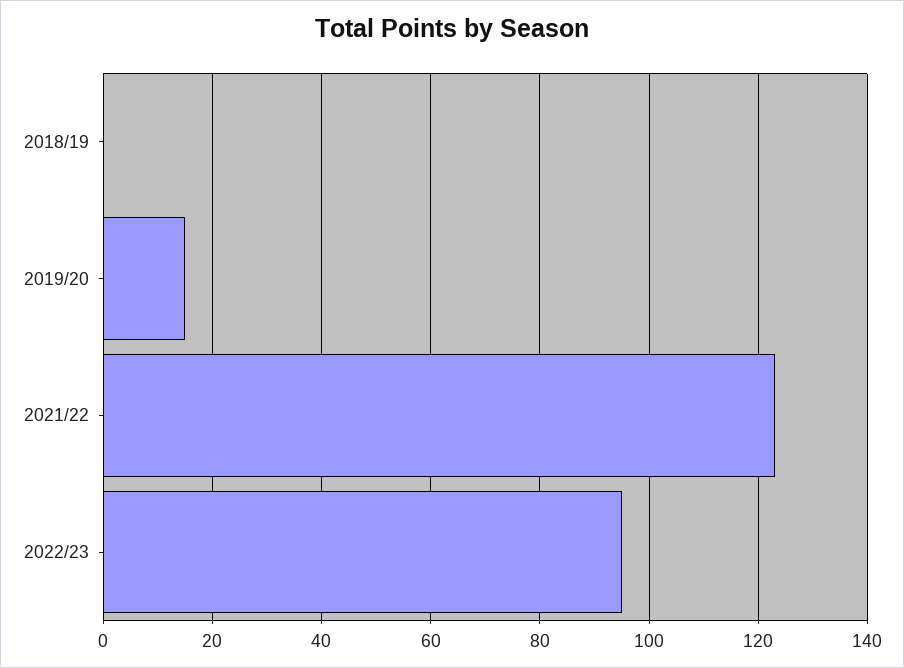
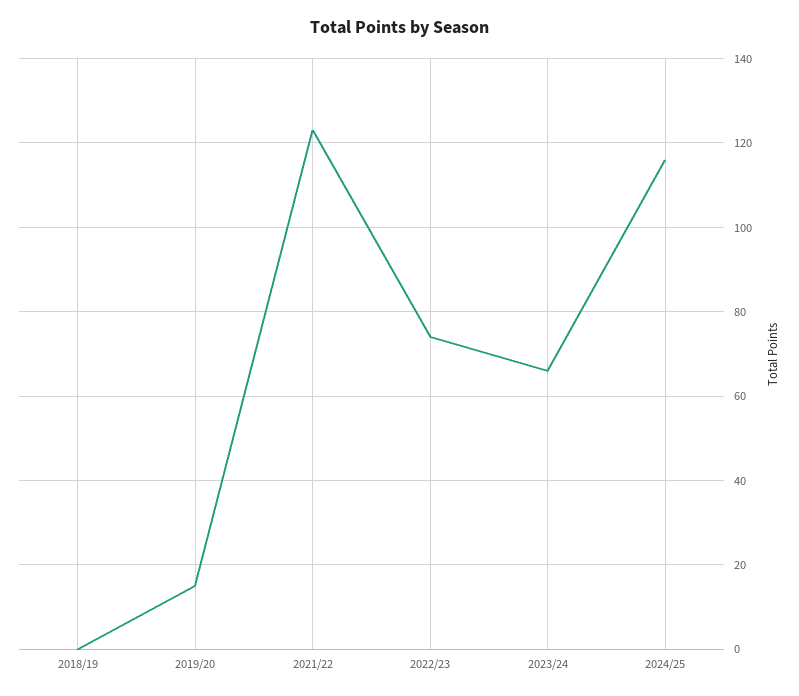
2022/23: 95 -> 75
2023/24: none -> 65
2024/25: none -> 115

